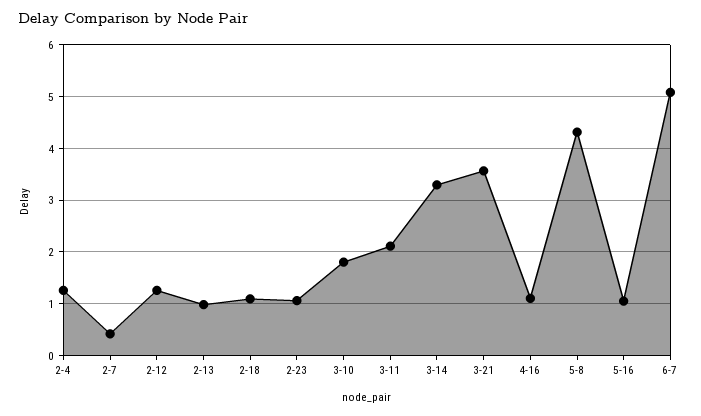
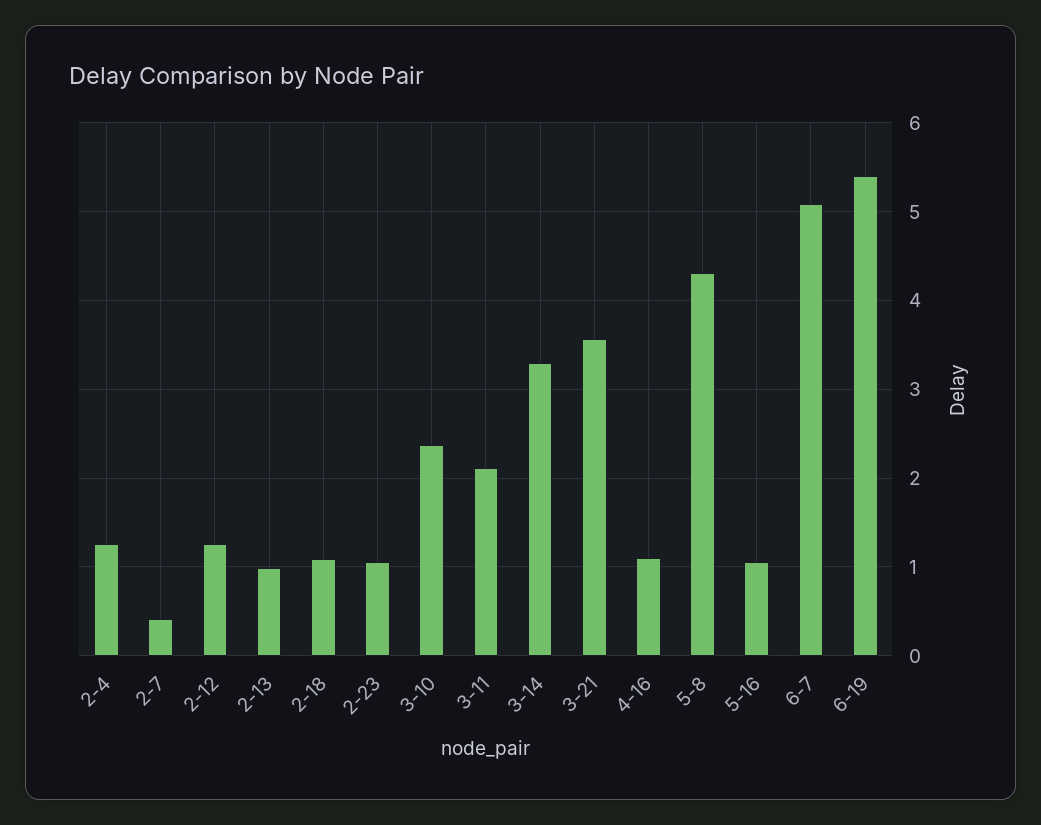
3-10: 1.8 -> 2.4
6-19: none -> 5.4

